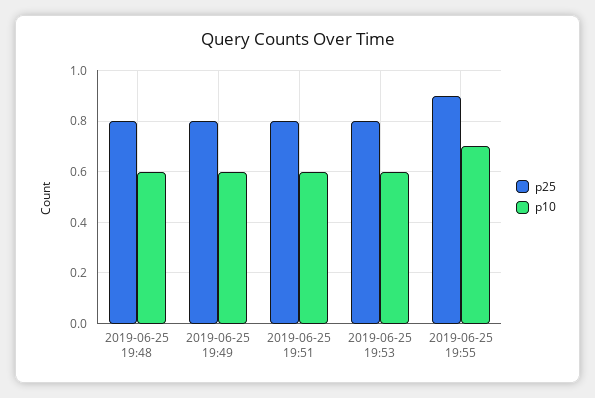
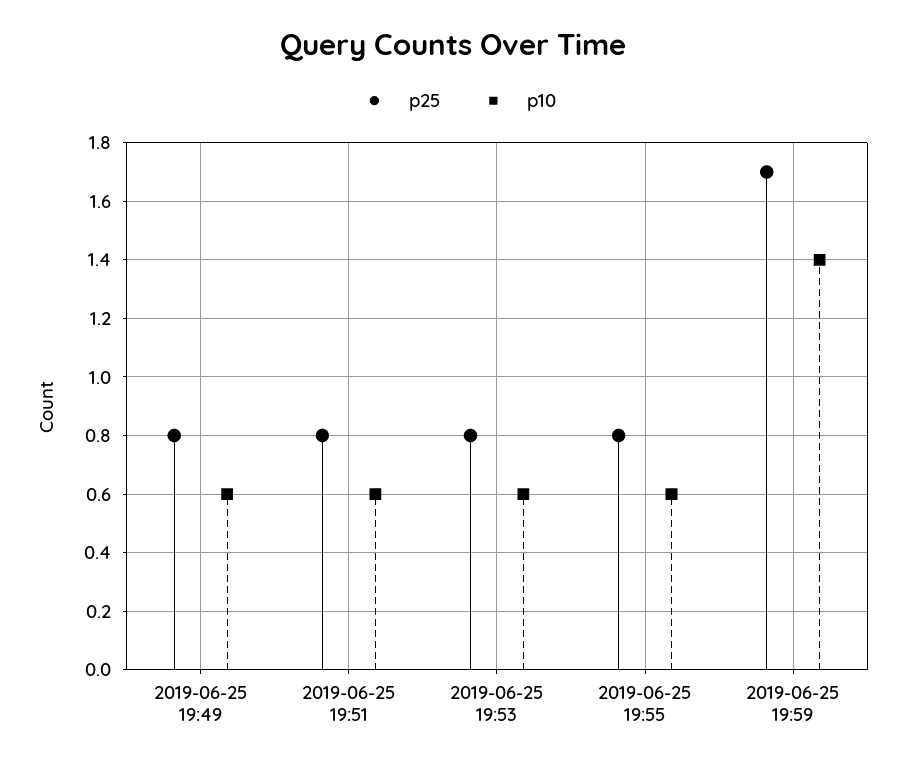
p25, 2019-06-25 19:48: 0.8 -> none
p10, 2019-06-25 19:48: 0.6 -> none
p25, 2019-06-25 19:55: 0.9 -> 0.8
p10, 2019-06-25 19:55: 0.7 -> 0.6
p25, 2019-06-25 19:59: none -> 1.7
p10, 2019-06-25 19:59: none -> 1.4

